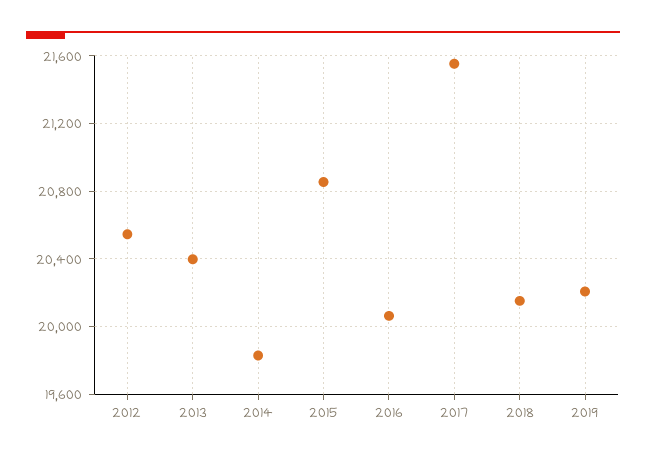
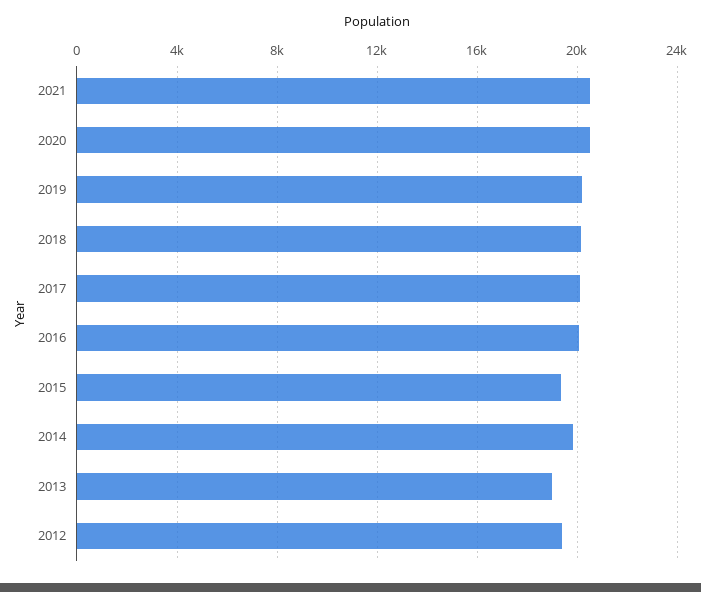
2012: 20550 -> 19500
2013: 20400 -> 19000
2015: 20850 -> 19500
2017: 21550 -> 20000
2021: none -> 20500
2020: none -> 20500

